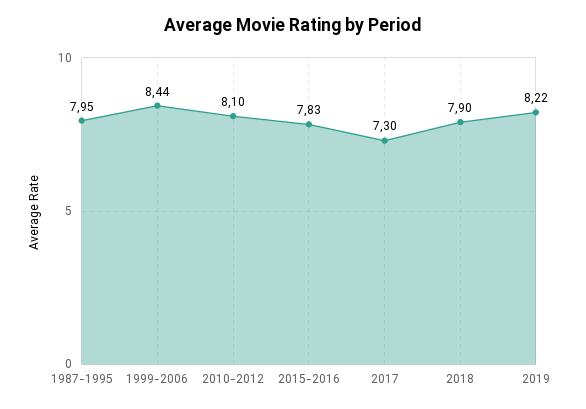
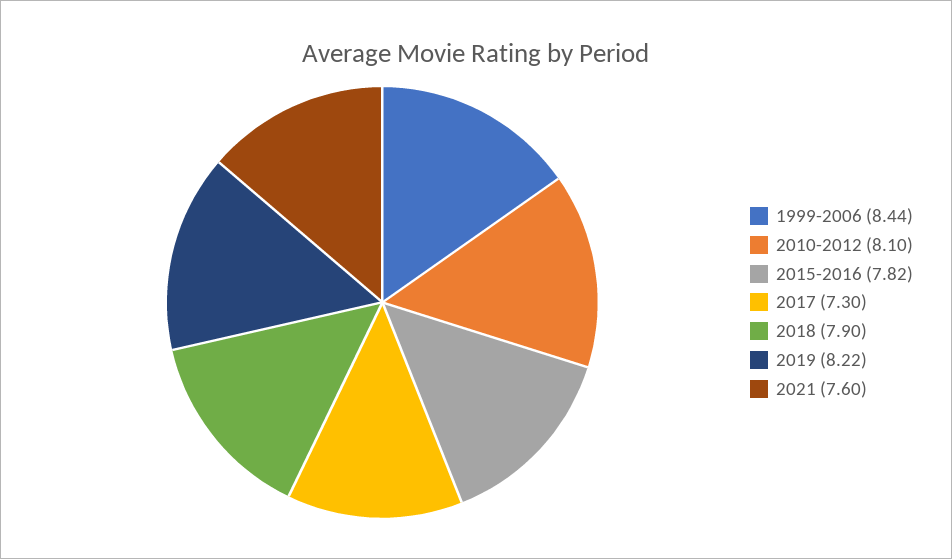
1987-1995: 7.95 -> none
2015-2016: 7.83 -> 7.82
2021: none -> 7.6

